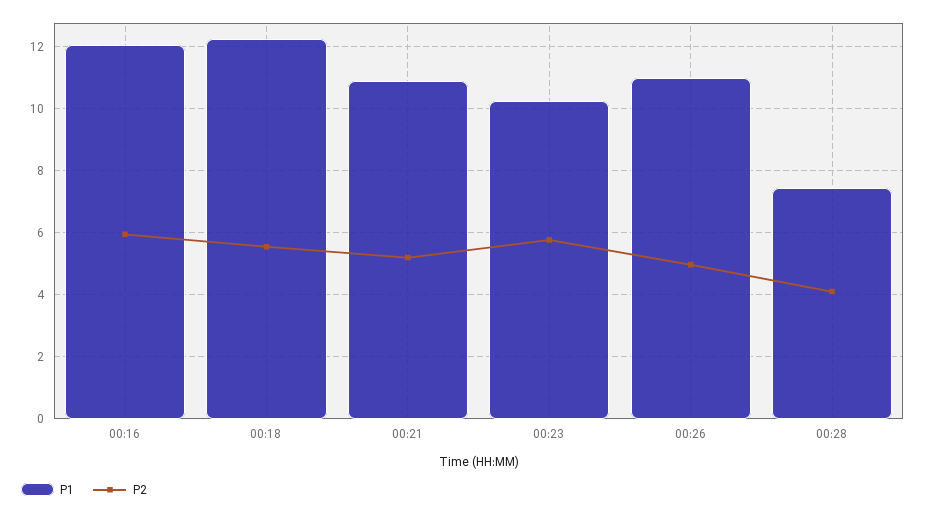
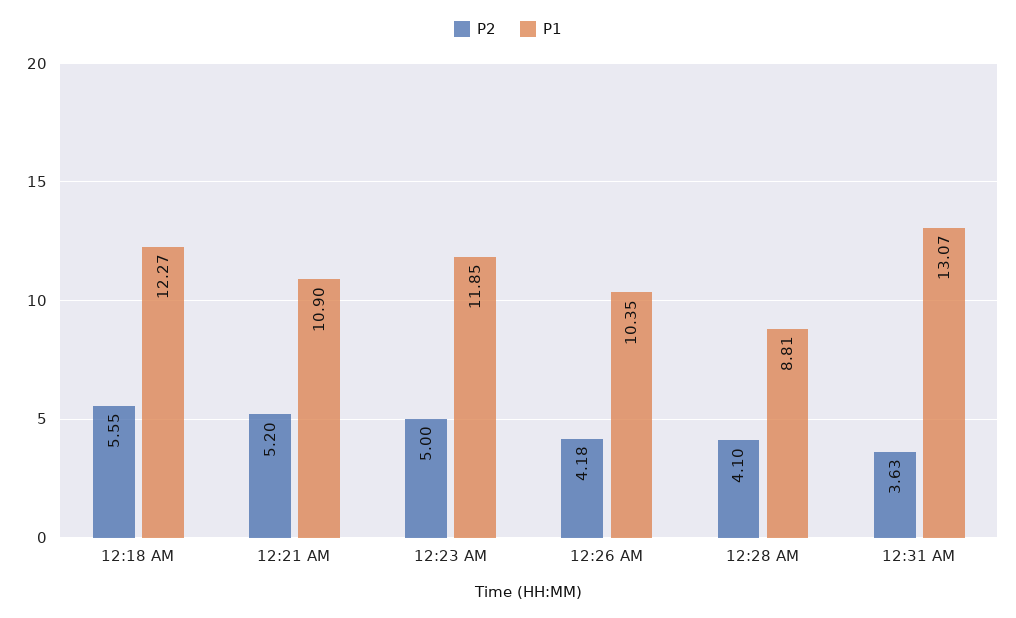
P1, 00:16: 12 -> none
P2, 00:16: 6 -> none
P1, 00:23: 10.2 -> 11.85
P2, 00:23: 5.8 -> 5
P1, 00:26: 11 -> 10.35
P2, 00:26: 5 -> 4.18
P1, 00:28: 7.4 -> 8.81
P2, 12:31 AM: none -> 3.63
P1, 12:31 AM: none -> 13.07

